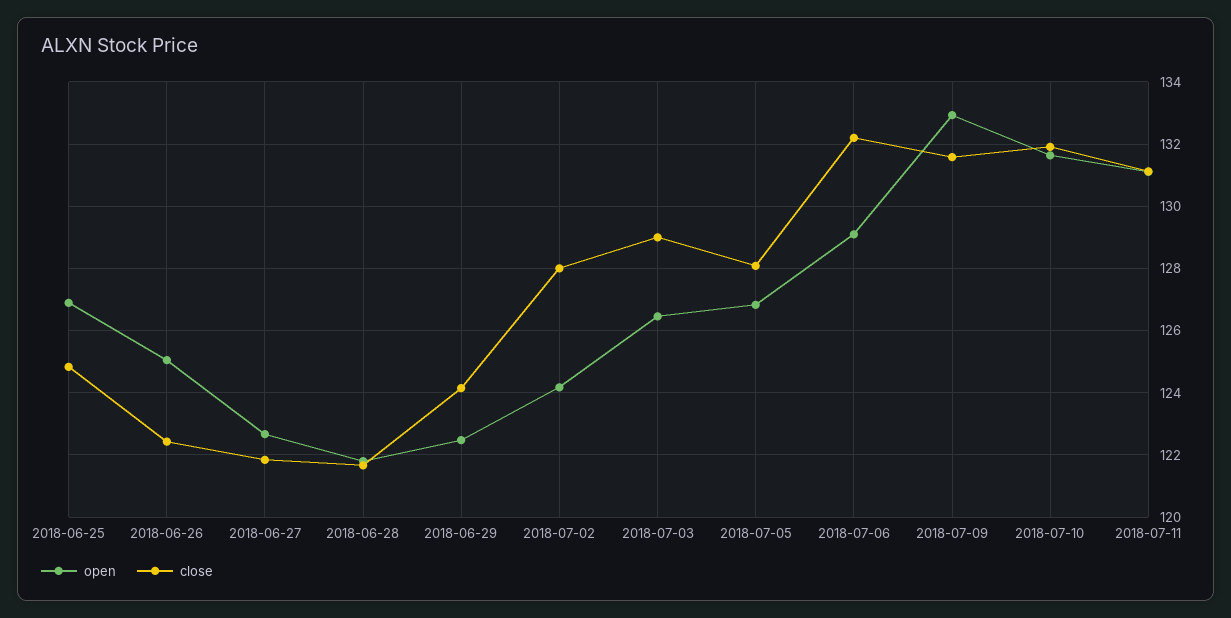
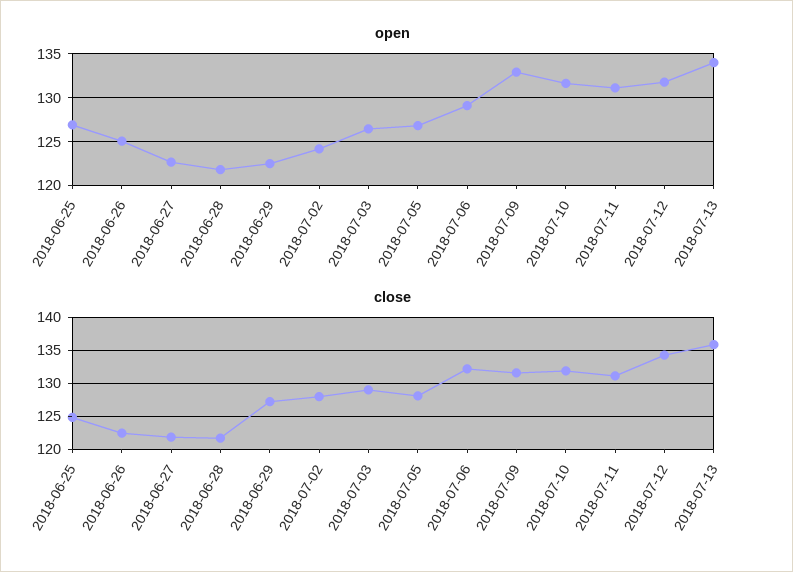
close, 2018-06-29: 124.2 -> 127
open, 2018-07-12: none -> 132
open, 2018-07-13: none -> 134
close, 2018-07-12: none -> 134
close, 2018-07-13: none -> 136

